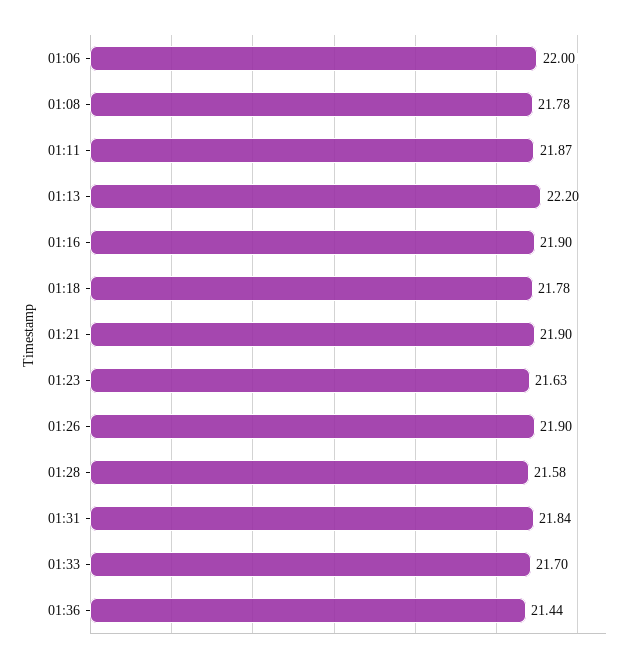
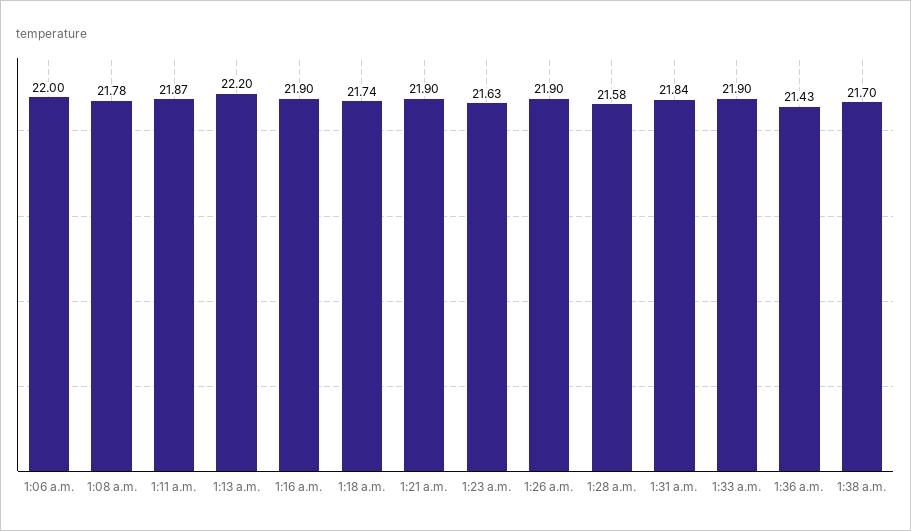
01:18: 21.78 -> 21.74
01:33: 21.7 -> 21.9
01:36: 21.44 -> 21.43
1:38 a.m.: none -> 21.7

